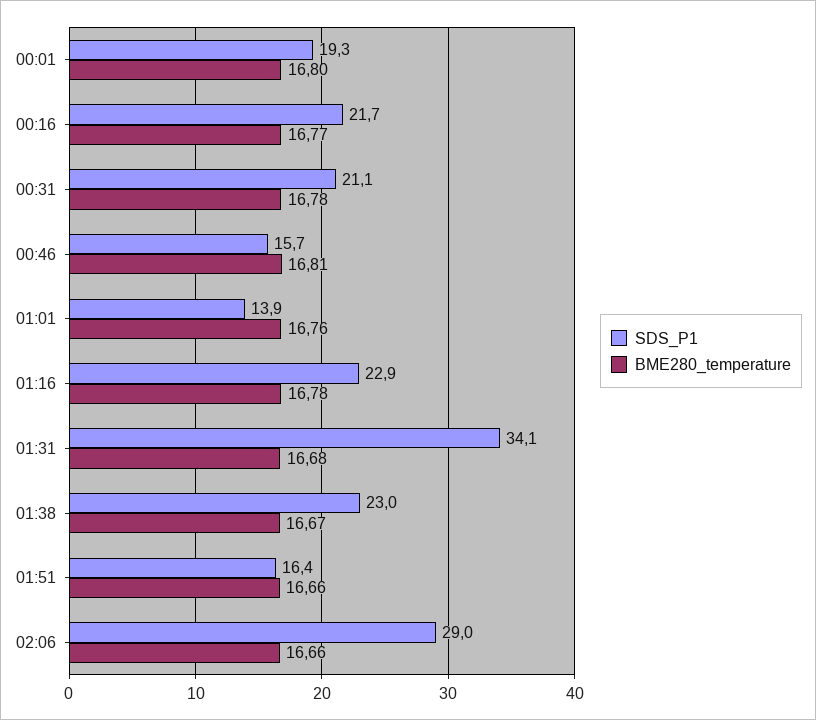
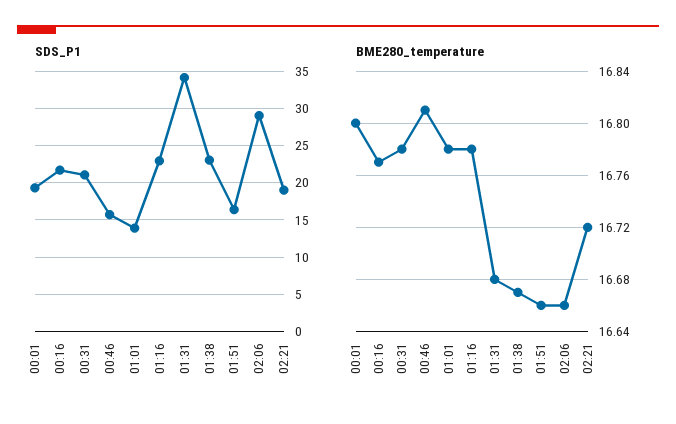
BME280_temperature, 01:01: 16.76 -> 16.78
SDS_P1, 02:21: none -> 19
BME280_temperature, 02:21: none -> 16.72

